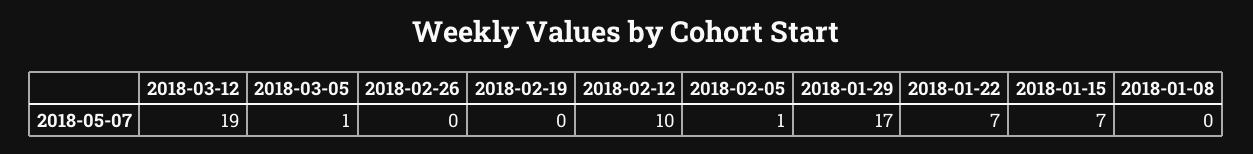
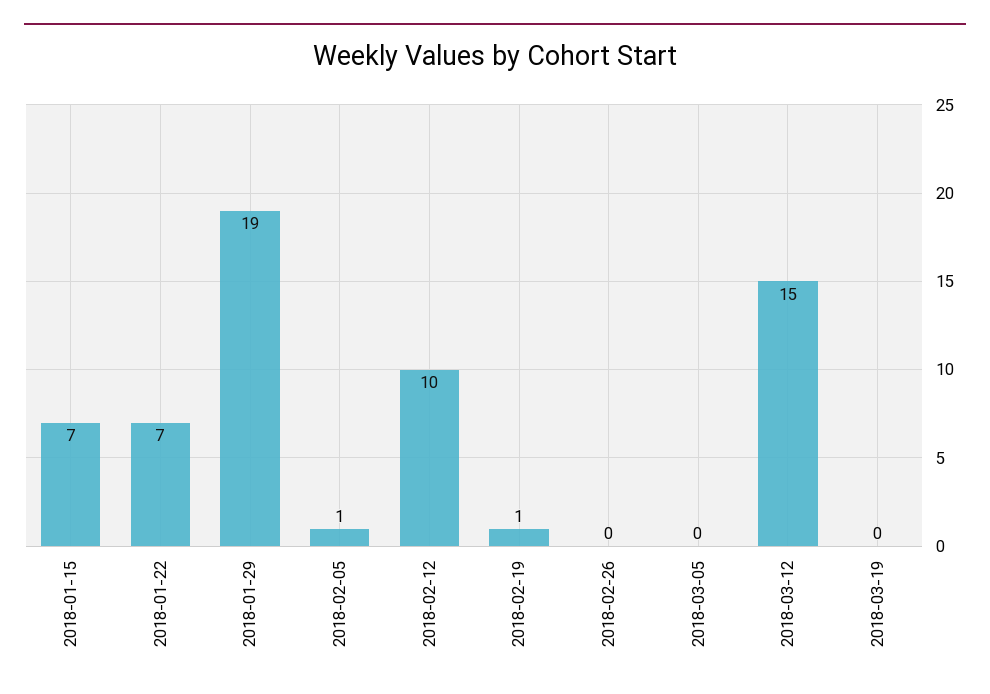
2018-03-12: 19 -> 15
2018-03-05: 1 -> 0
2018-02-19: 0 -> 1
2018-01-29: 17 -> 19
2018-01-08: 0 -> none
2018-03-19: none -> 0

